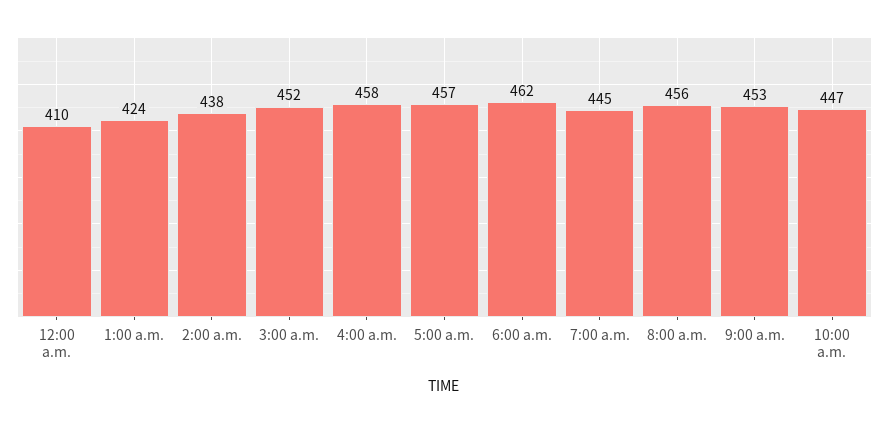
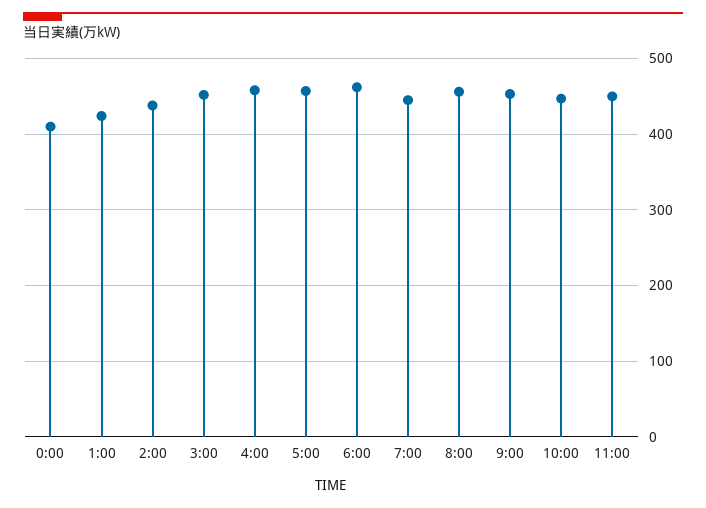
11:00: none -> 450

